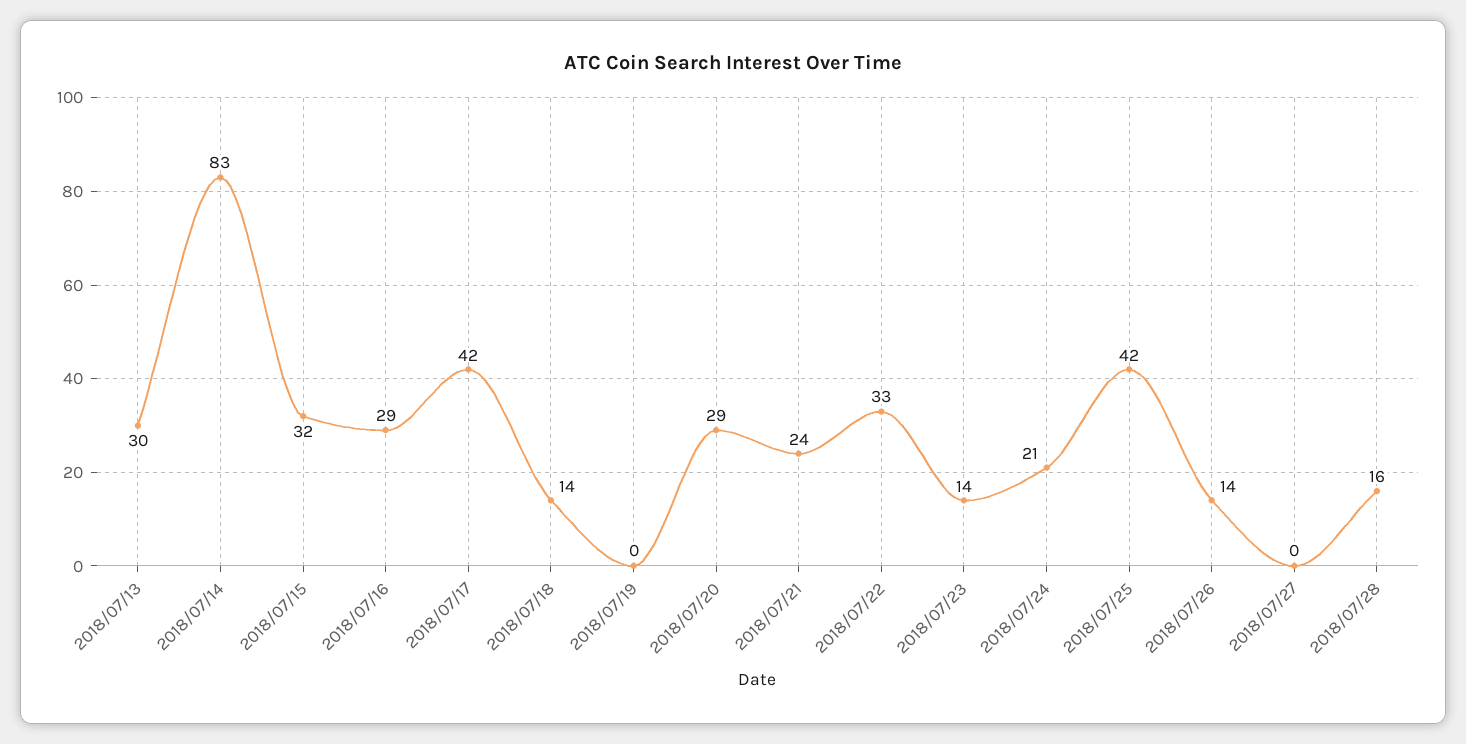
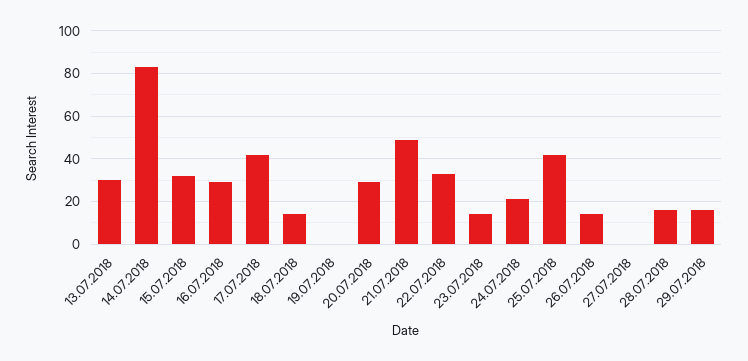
2018/07/21: 24 -> 50
29.07.2018: none -> 15

